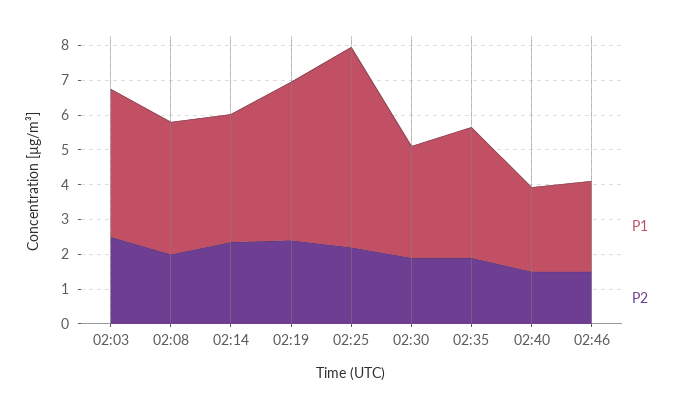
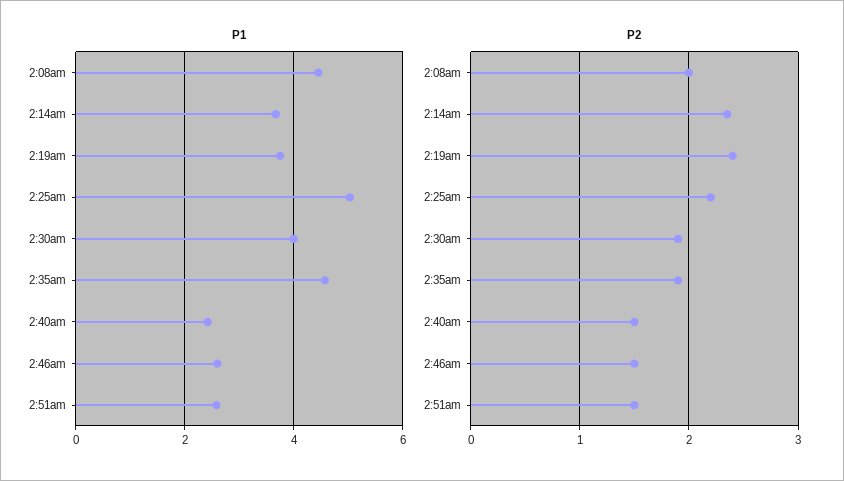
P1, 02:03: 4.25 -> none
P2, 02:03: 2.5 -> none
P1, 02:08: 3.75 -> 4.4
P1, 02:19: 4.5 -> 3.8
P1, 02:25: 5.75 -> 5
P1, 02:30: 3.25 -> 4
P1, 02:35: 3.75 -> 4.6
P1, 2:51am: none -> 2.6
P2, 2:51am: none -> 1.5

